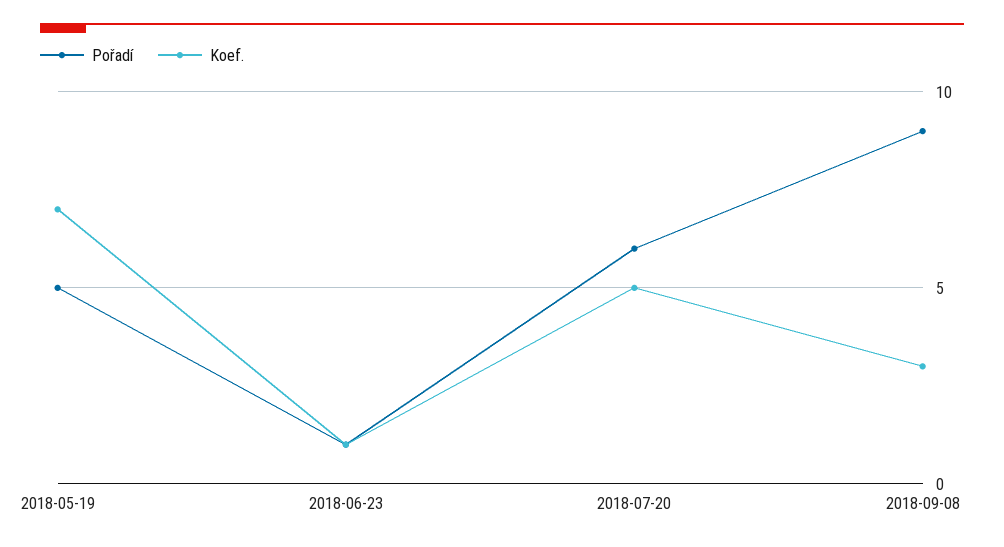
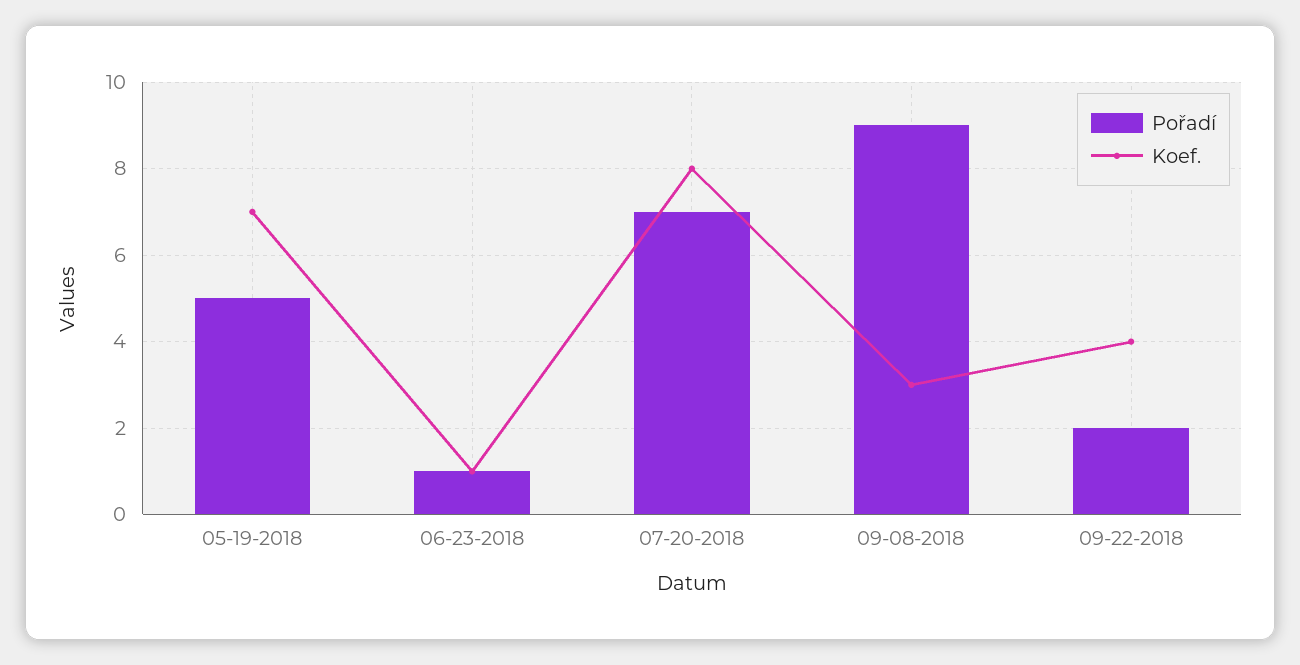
Pořadí, 2018-07-20: 6 -> 7
Koef., 2018-07-20: 5 -> 8
Pořadí, 09-22-2018: none -> 2
Koef., 09-22-2018: none -> 4

